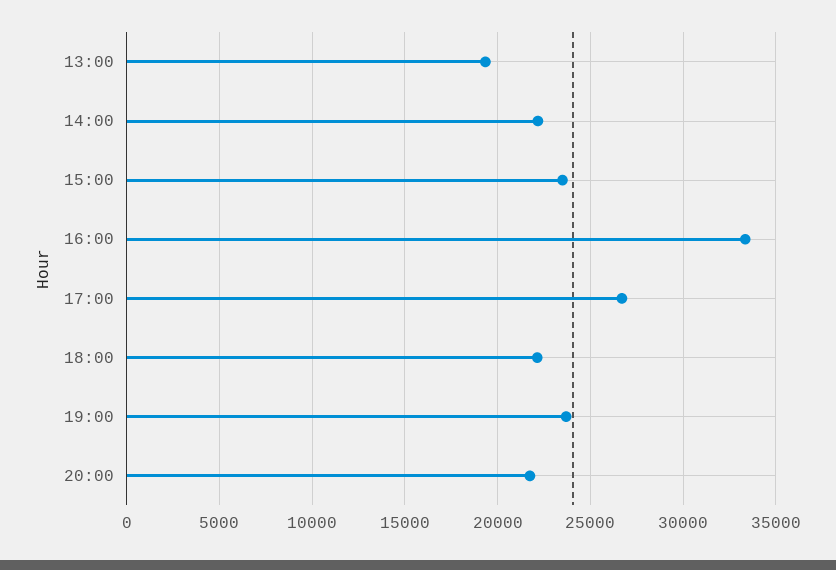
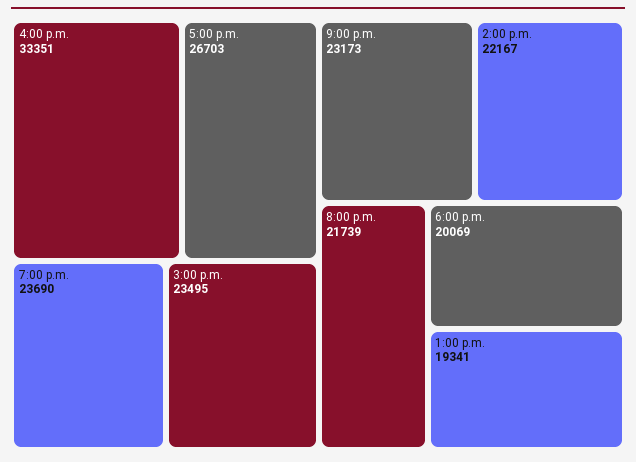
18:00: 22000 -> 20069
9:00 p.m.: none -> 23173

